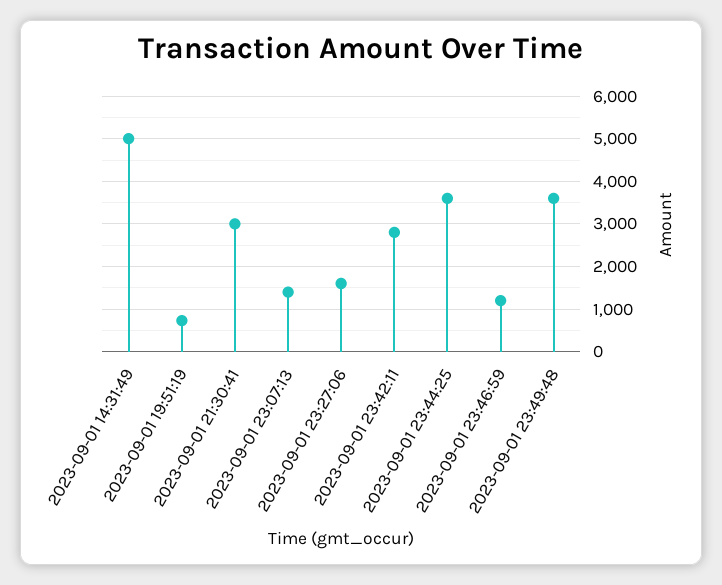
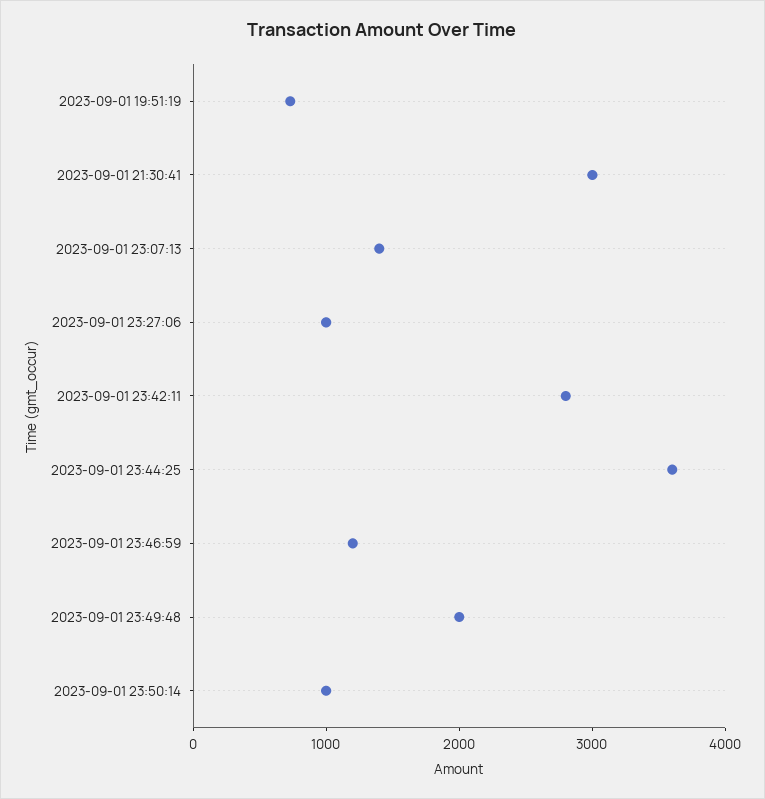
2023-09-01 14:31:49: 5000 -> none
2023-09-01 23:27:06: 1600 -> 1000
2023-09-01 23:49:48: 3600 -> 2000
2023-09-01 23:50:14: none -> 1000

